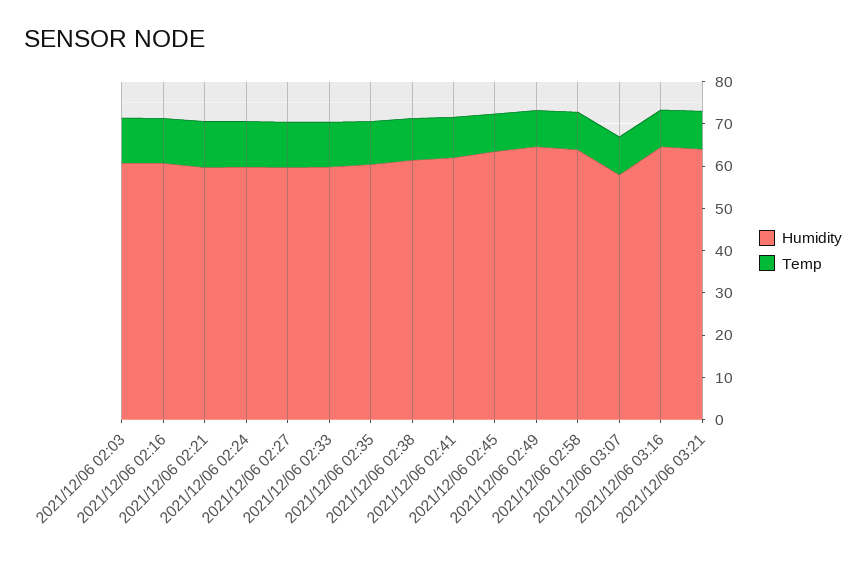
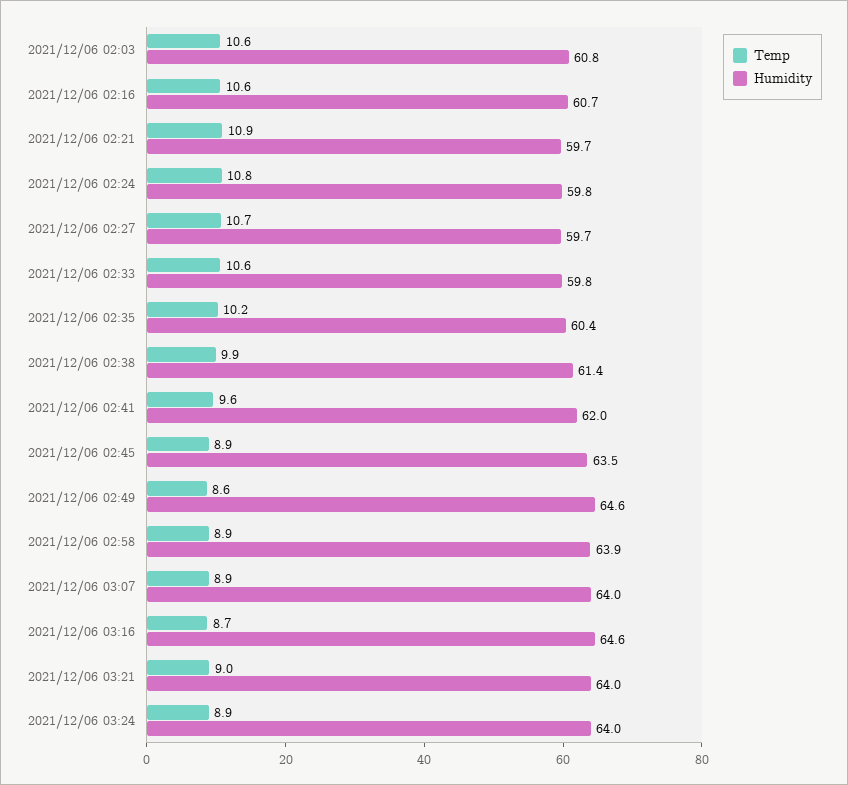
Humidity, 2021/12/06 03:07: 58 -> 64
Temp, 2021/12/06 03:24: none -> 8.9
Humidity, 2021/12/06 03:24: none -> 64

